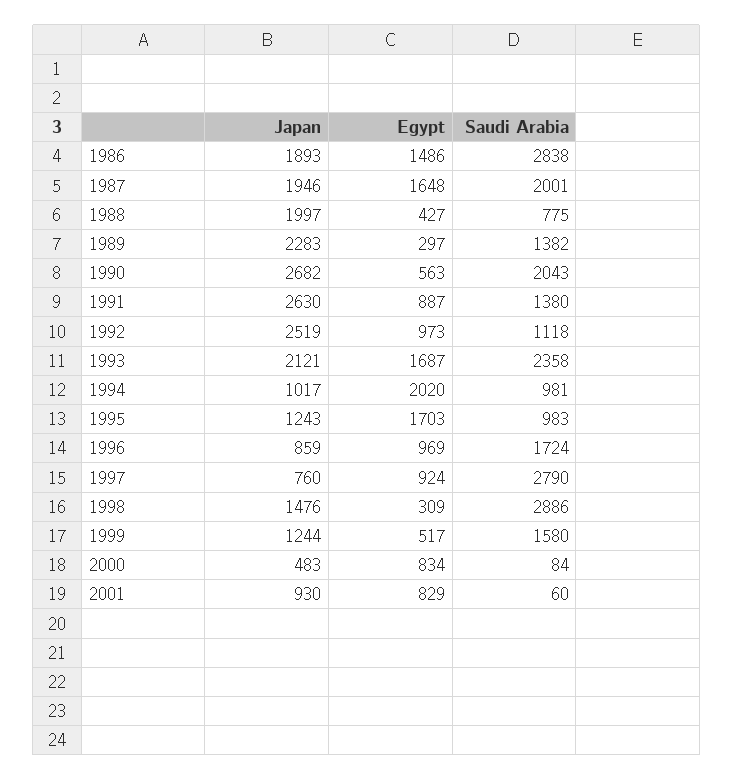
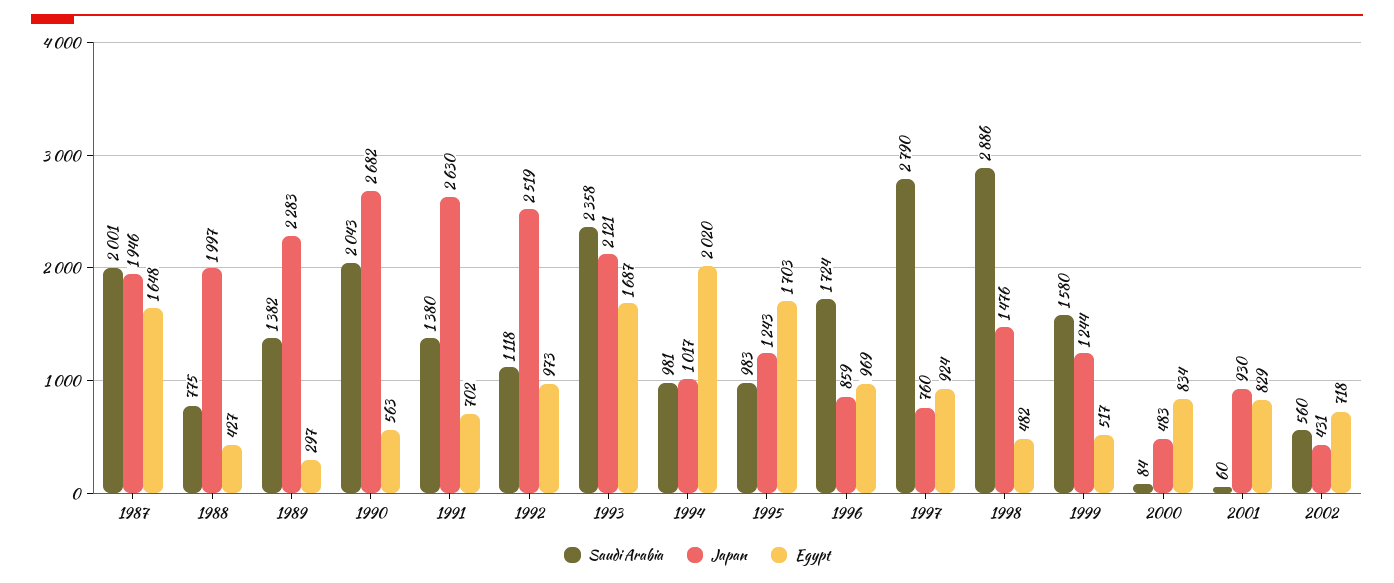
Japan, 1986: 1893 -> none
Egypt, 1986: 1486 -> none
Saudi Arabia, 1986: 2838 -> none
Egypt, 1991: 887 -> 702
Egypt, 1998: 309 -> 482
Saudi Arabia, 2002: none -> 560
Japan, 2002: none -> 431
Egypt, 2002: none -> 718

